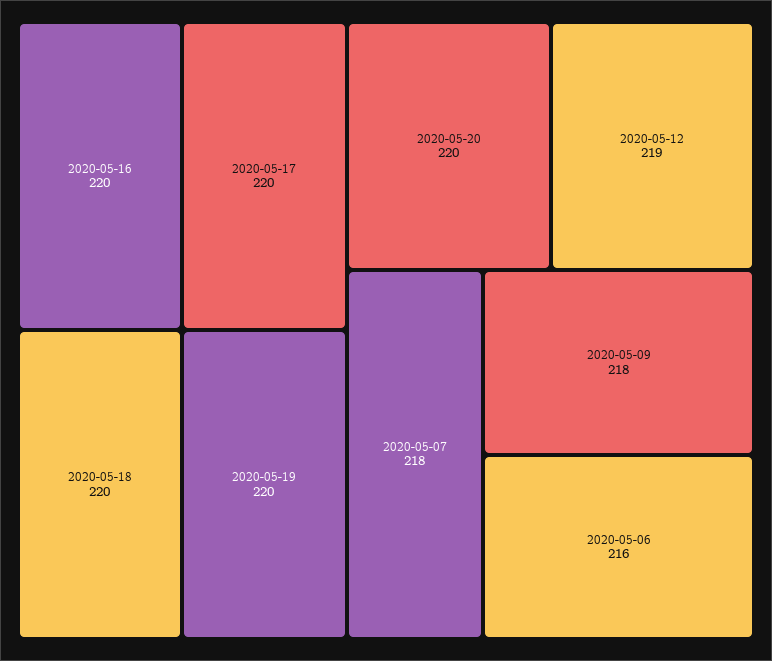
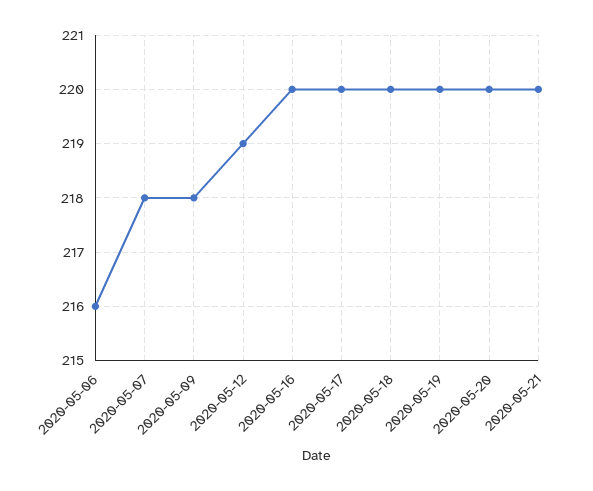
2020-05-21: none -> 220

